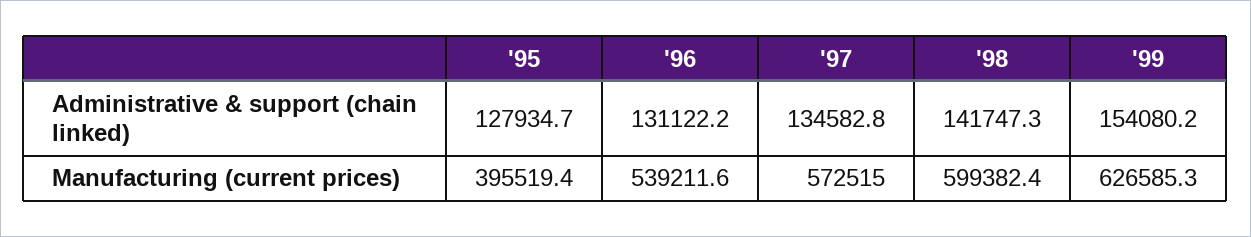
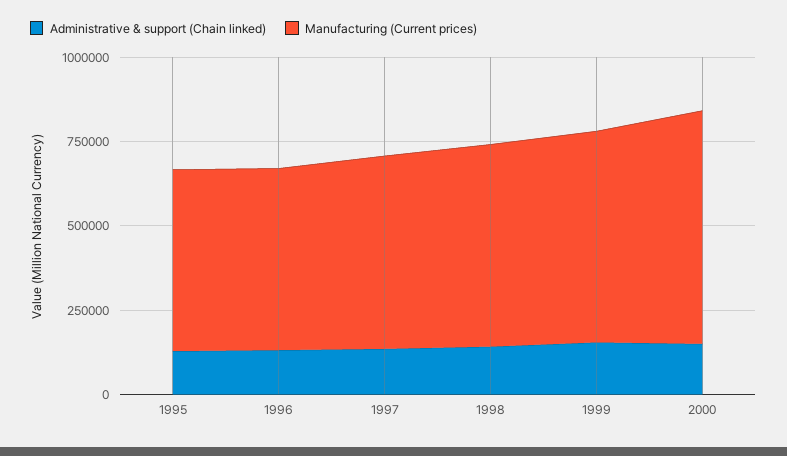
Manufacturing (current prices), '95: 395519.4 -> 550000
Administrative & support (chain linked), 2000: none -> 150000
Manufacturing (current prices), 2000: none -> 700000

